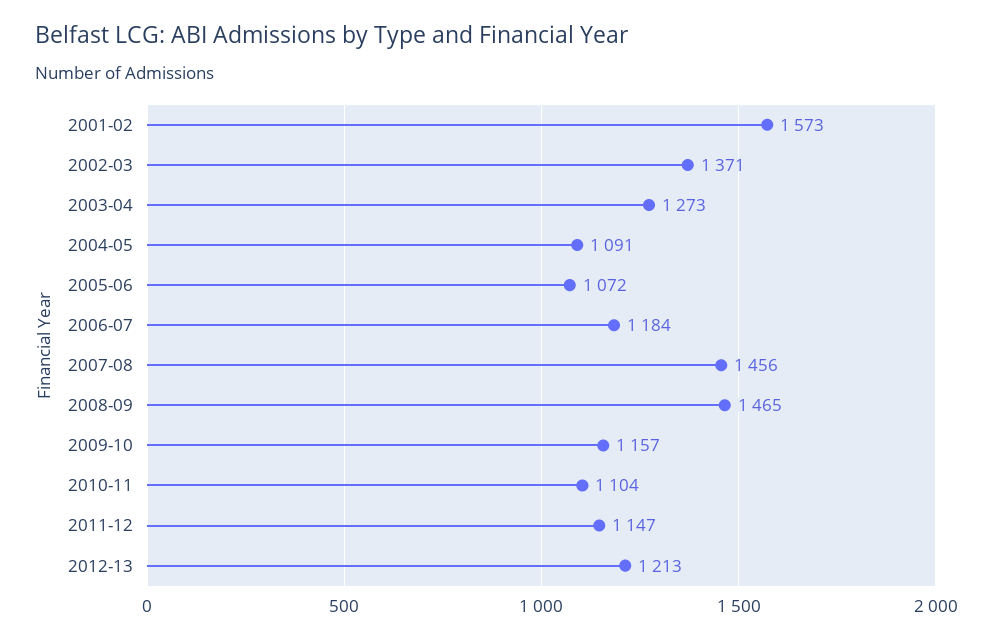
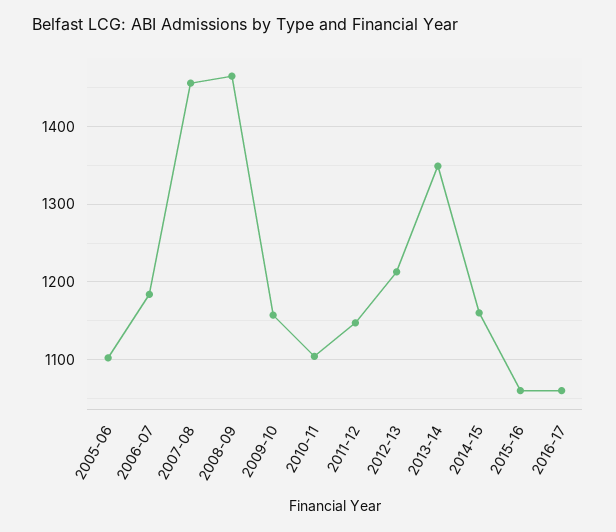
2001-02: 1573 -> none
2002-03: 1371 -> none
2003-04: 1273 -> none
2004-05: 1091 -> none
2005-06: 1072 -> 1100
2013-14: none -> 1350
2014-15: none -> 1160
2015-16: none -> 1060
2016-17: none -> 1060

